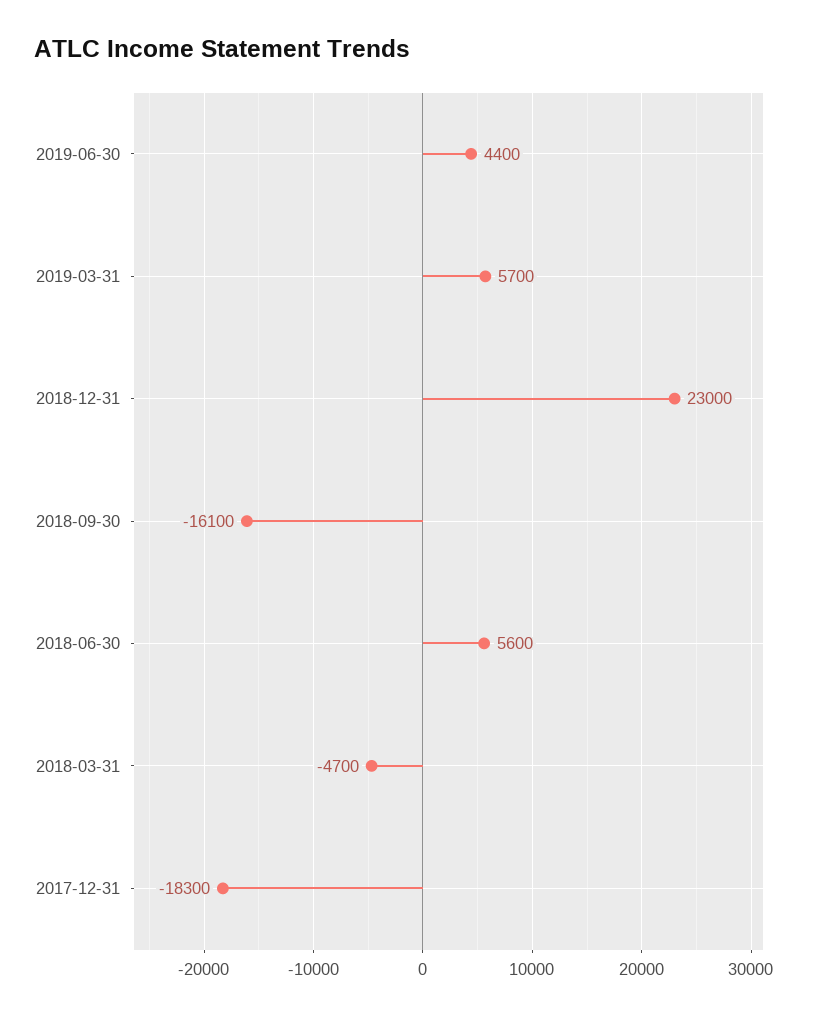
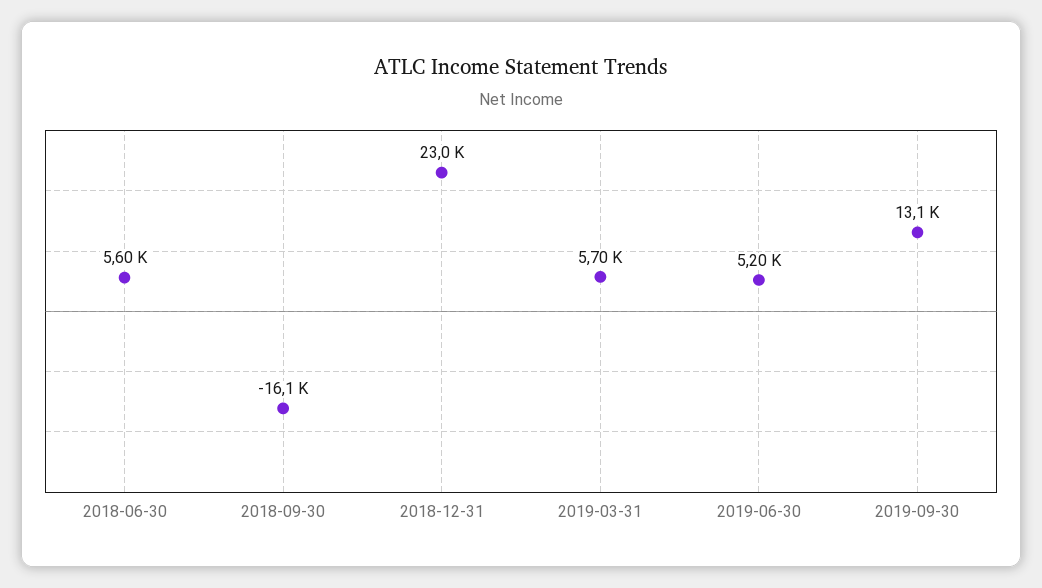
2019-06-30: 4400 -> 5200
2018-03-31: -4700 -> none
2017-12-31: -18300 -> none
2019-09-30: none -> 13100

